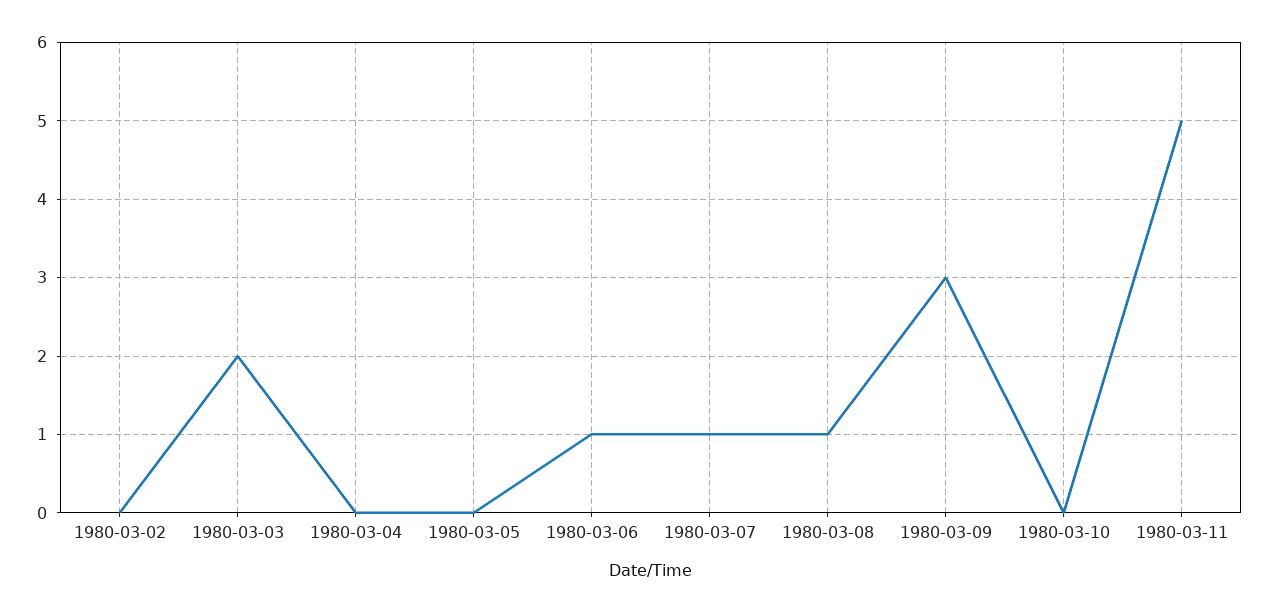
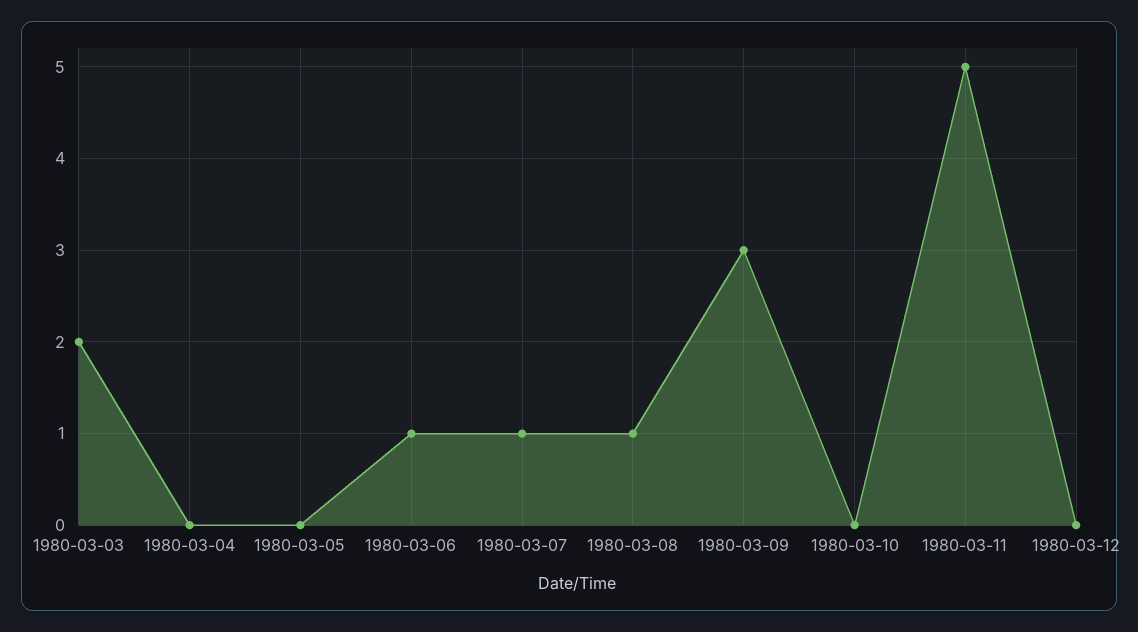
1980-03-02: 0 -> none
1980-03-12: none -> 0

